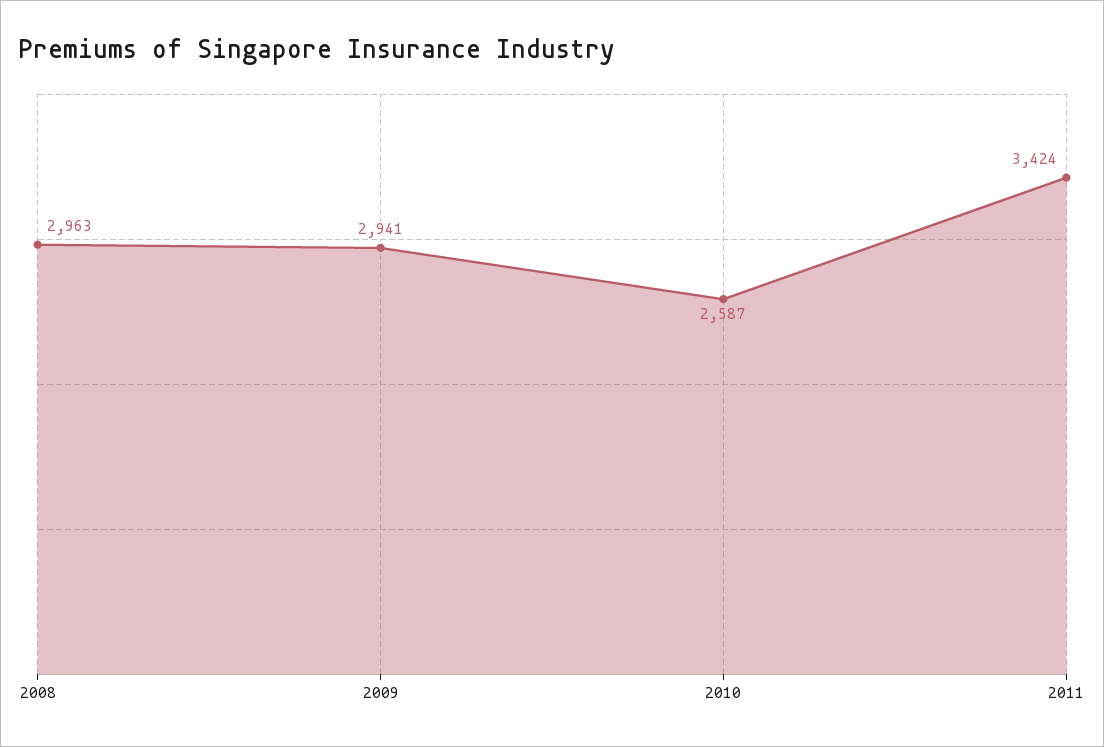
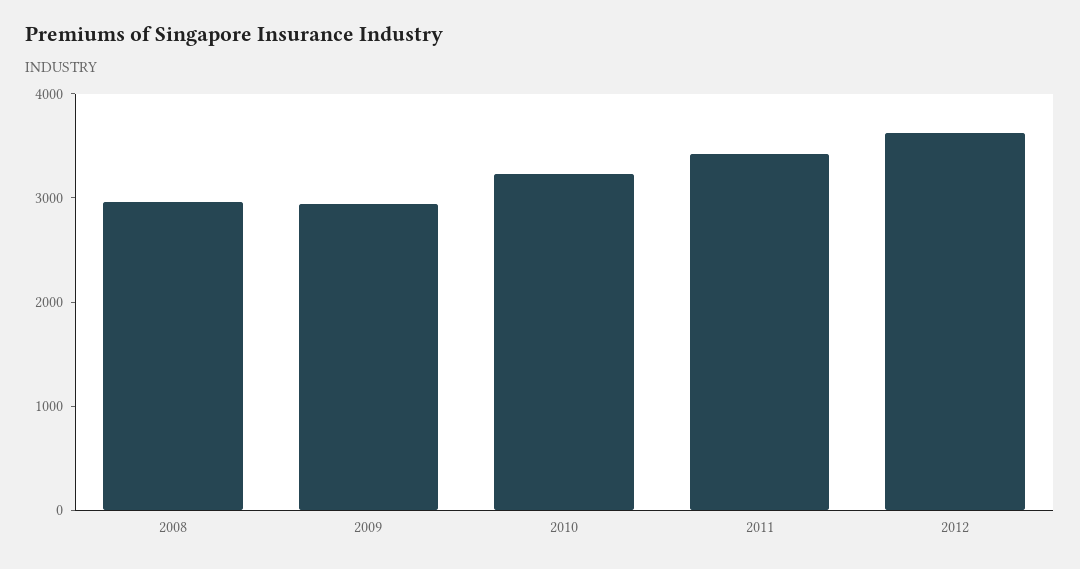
2010: 2587 -> 3200
2012: none -> 3600

